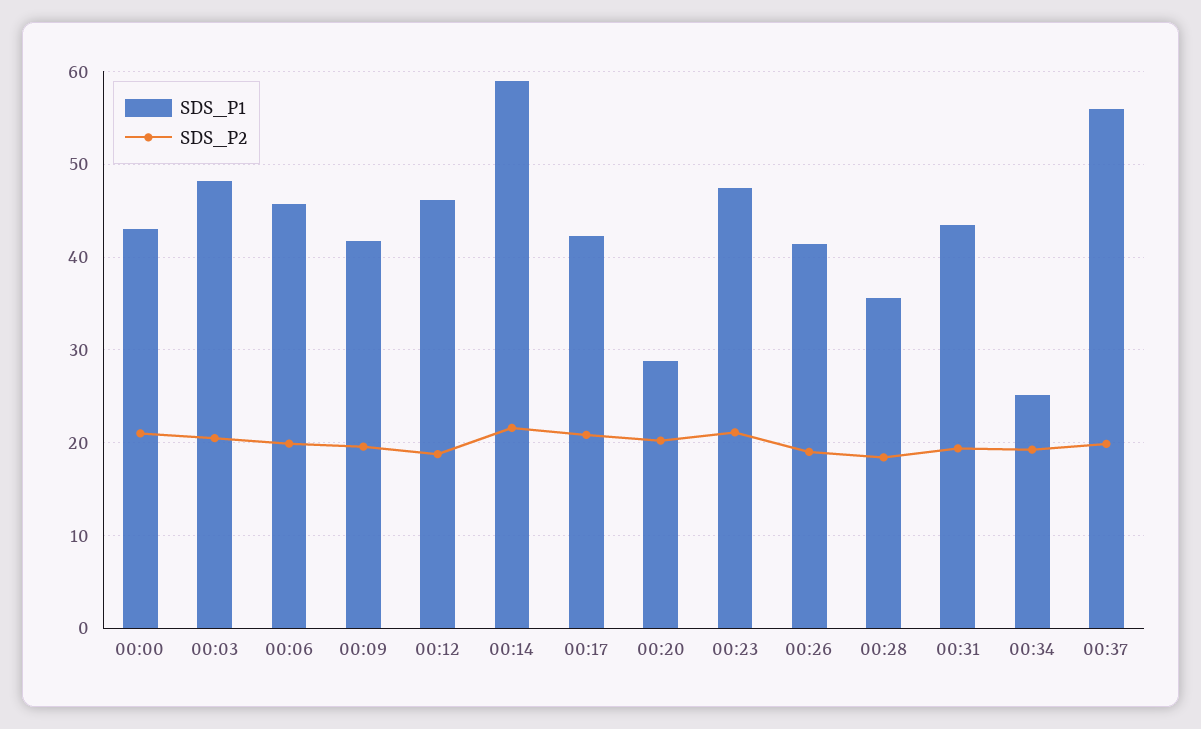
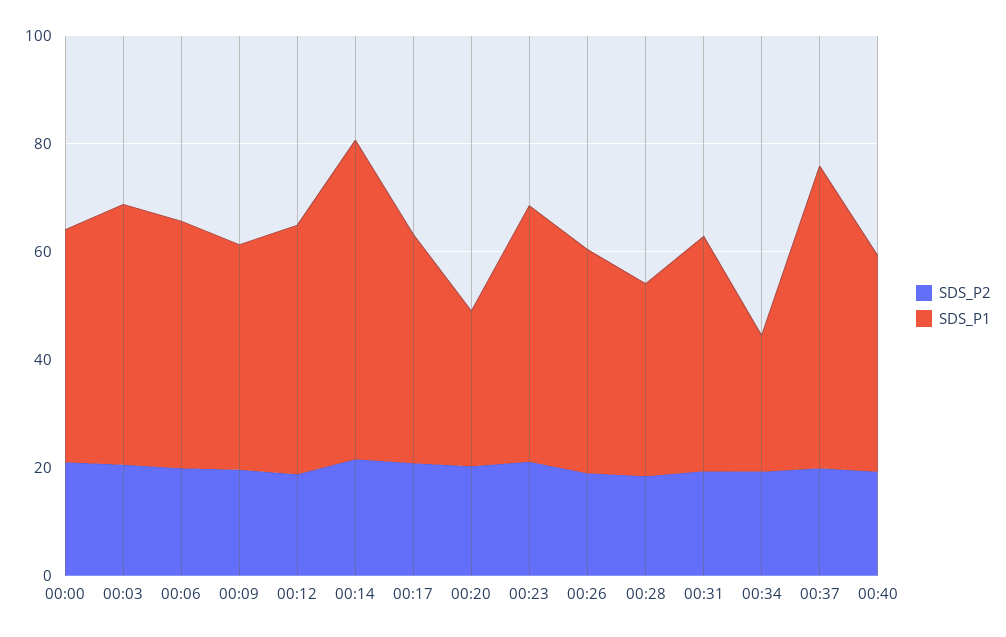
SDS_P2, 00:40: none -> 20
SDS_P1, 00:40: none -> 40

